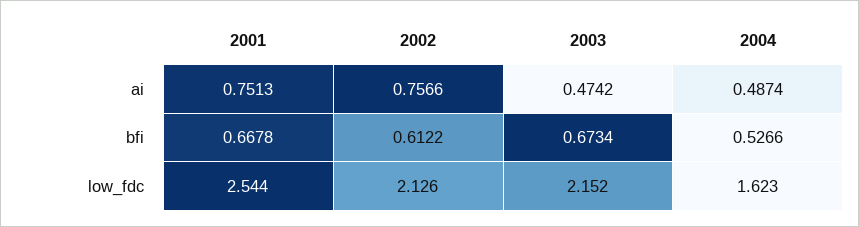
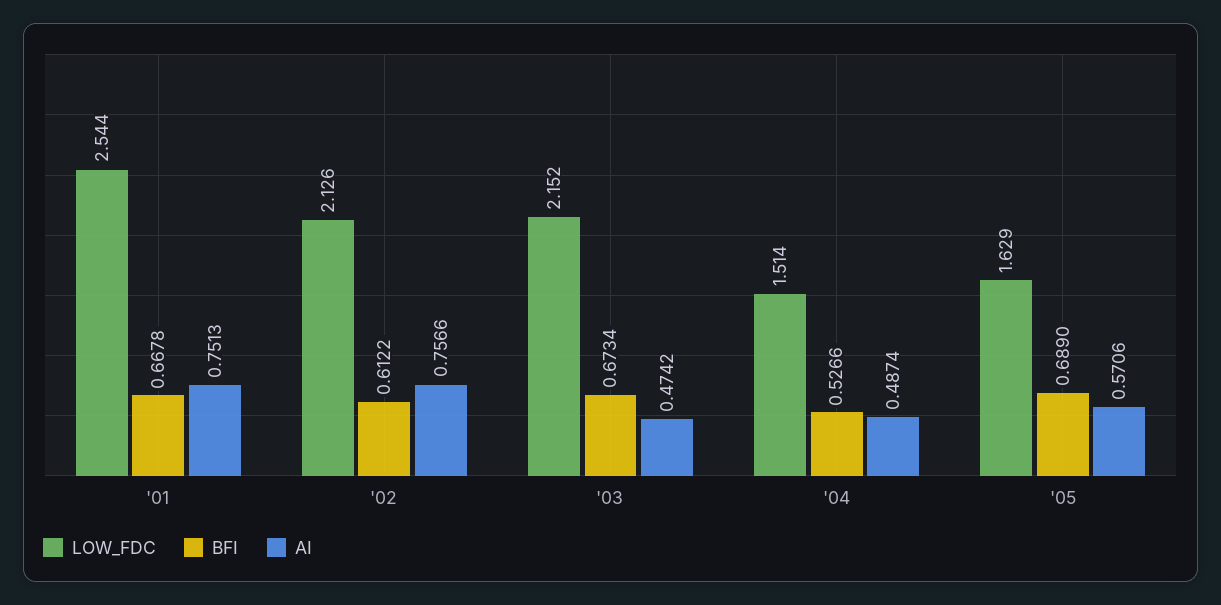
low_fdc, 2004: 1.623 -> 1.514
low_fdc, '05: none -> 1.629
bfi, '05: none -> 0.689
ai, '05: none -> 0.5706

